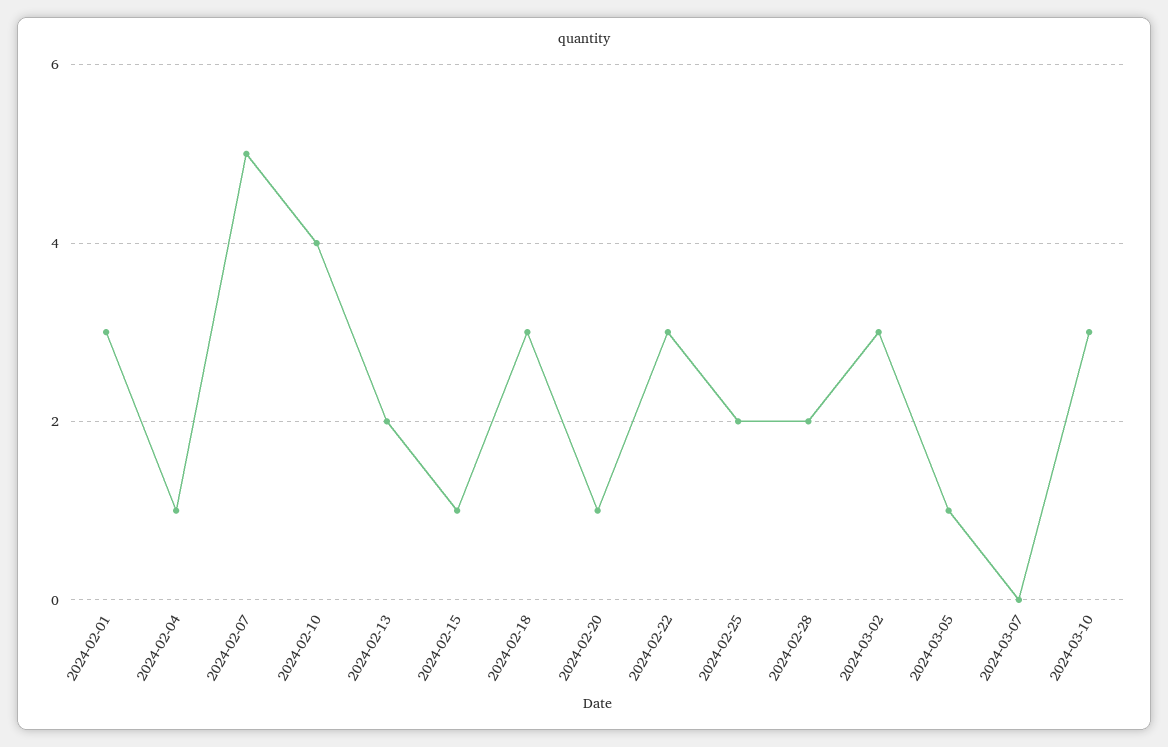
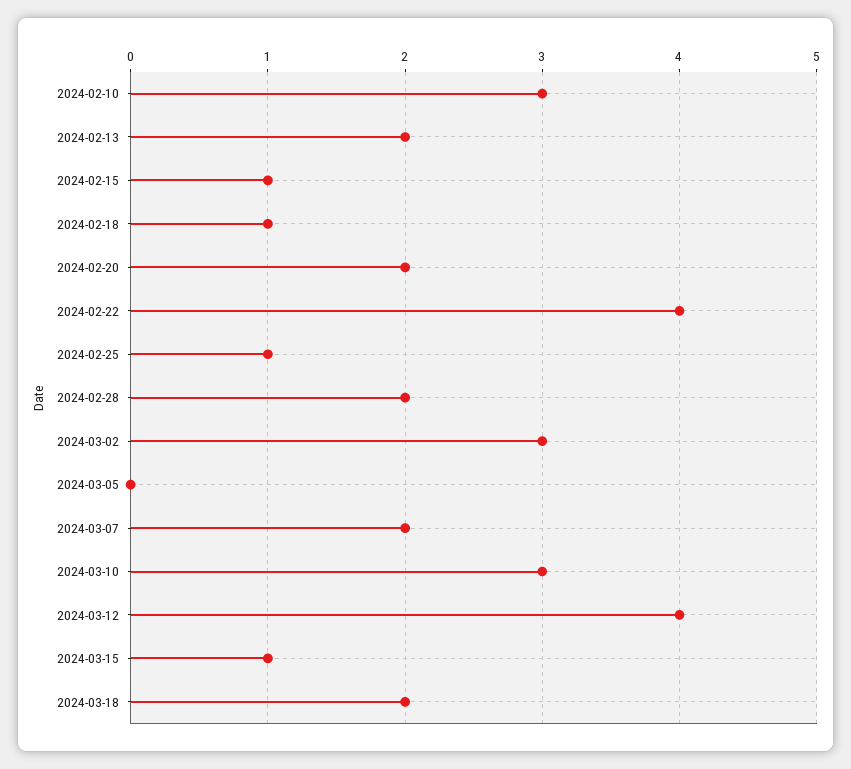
2024-02-01: 3 -> none
2024-02-04: 1 -> none
2024-02-07: 5 -> none
2024-02-10: 4 -> 3
2024-02-18: 3 -> 1
2024-02-20: 1 -> 2
2024-02-22: 3 -> 4
2024-02-25: 2 -> 1
2024-03-05: 1 -> 0
2024-03-07: 0 -> 2
2024-03-12: none -> 4
2024-03-15: none -> 1
2024-03-18: none -> 2

